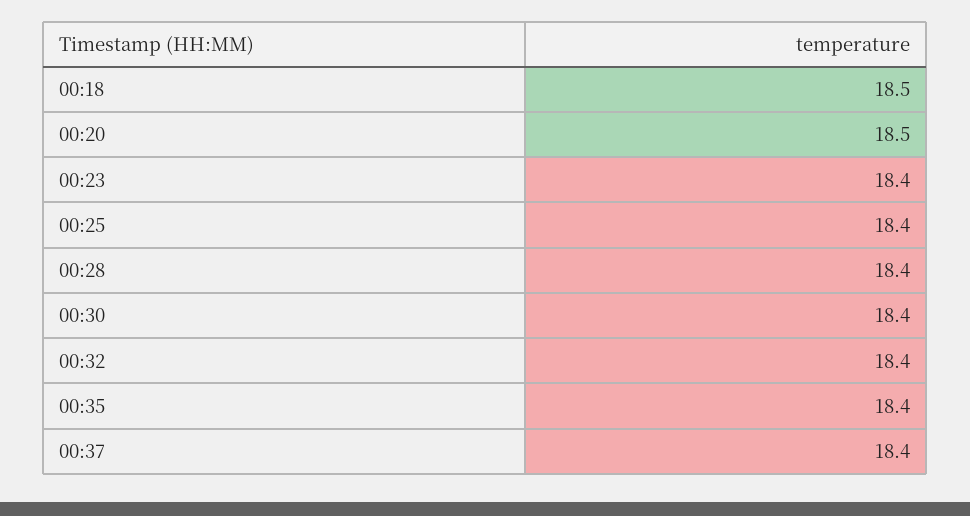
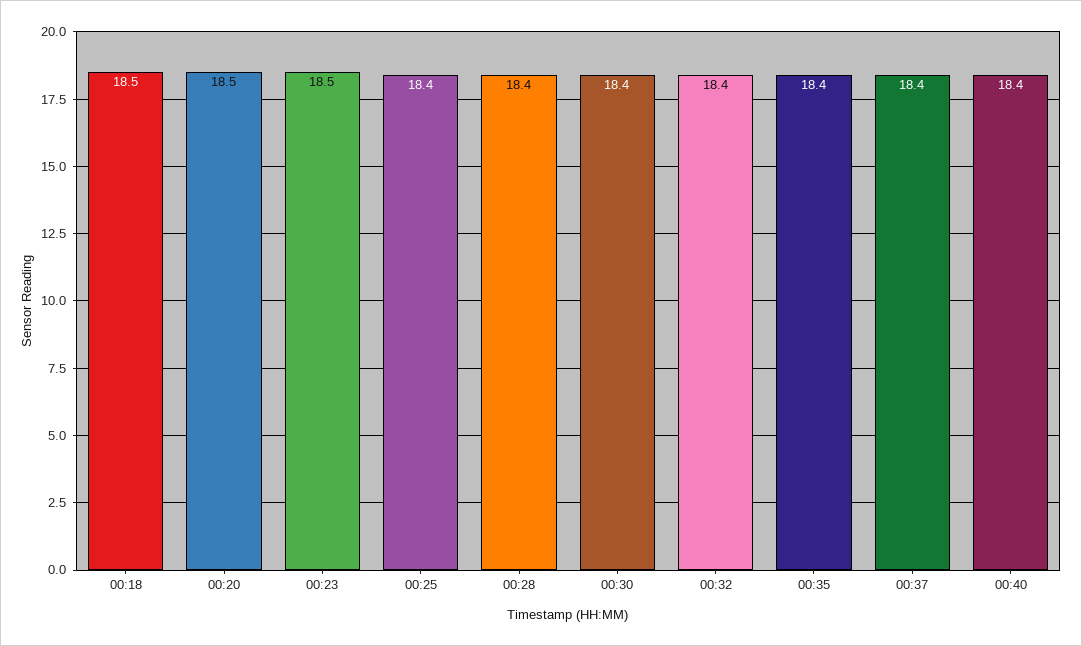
00:23: 18.4 -> 18.5
00:40: none -> 18.4

